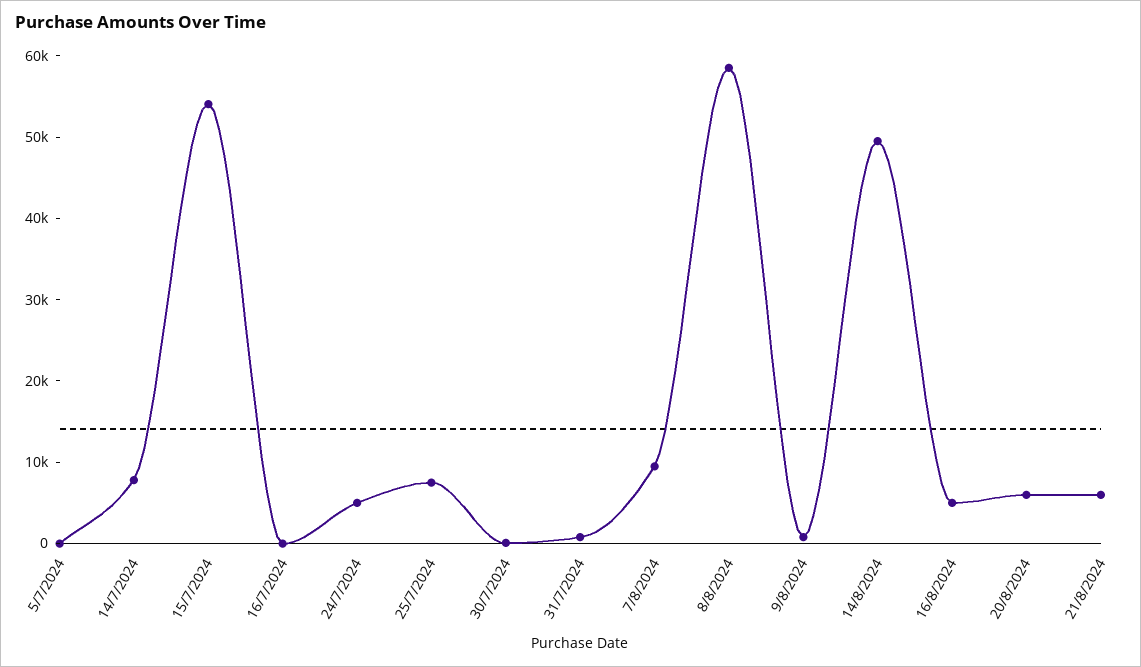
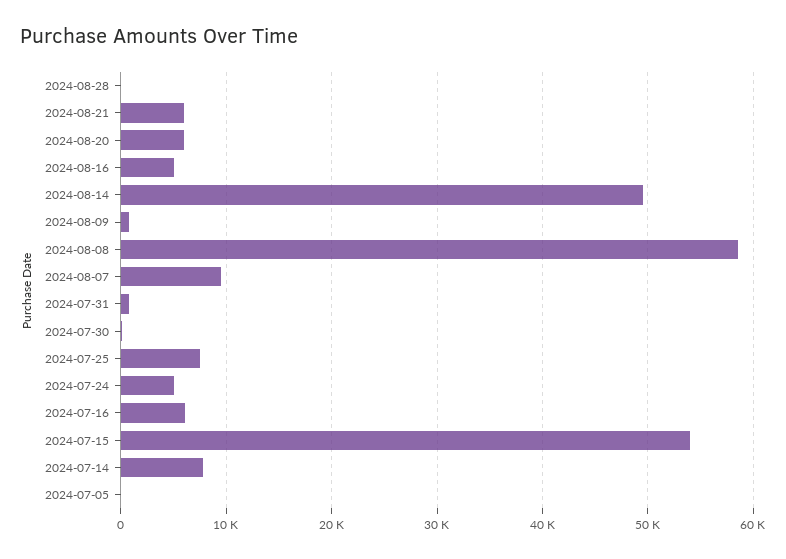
16/7/2024: 0 -> 6000
2024-08-28: none -> 0

